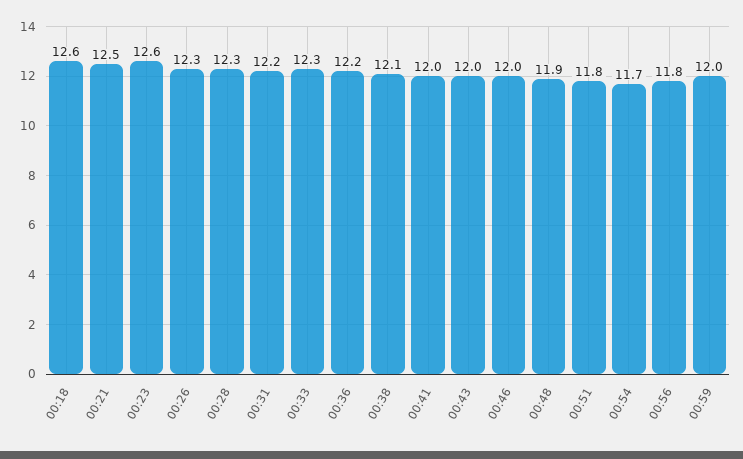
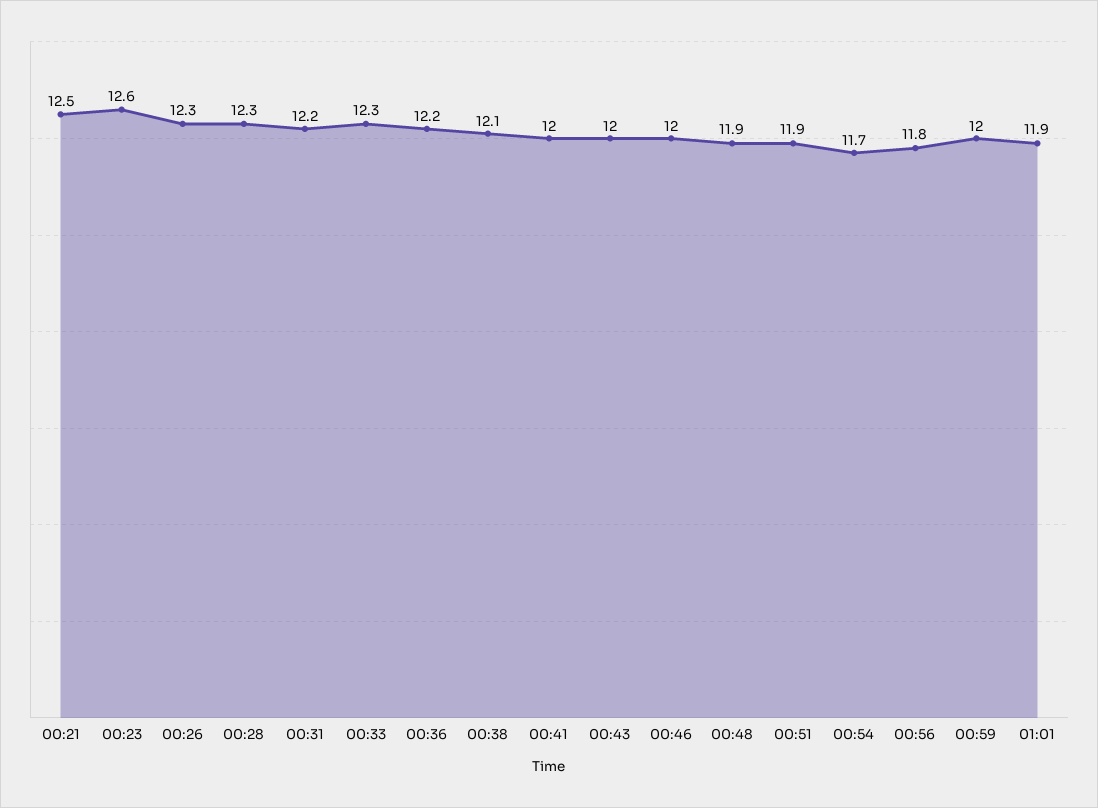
00:18: 12.6 -> none
00:51: 11.8 -> 11.9
01:01: none -> 11.9

